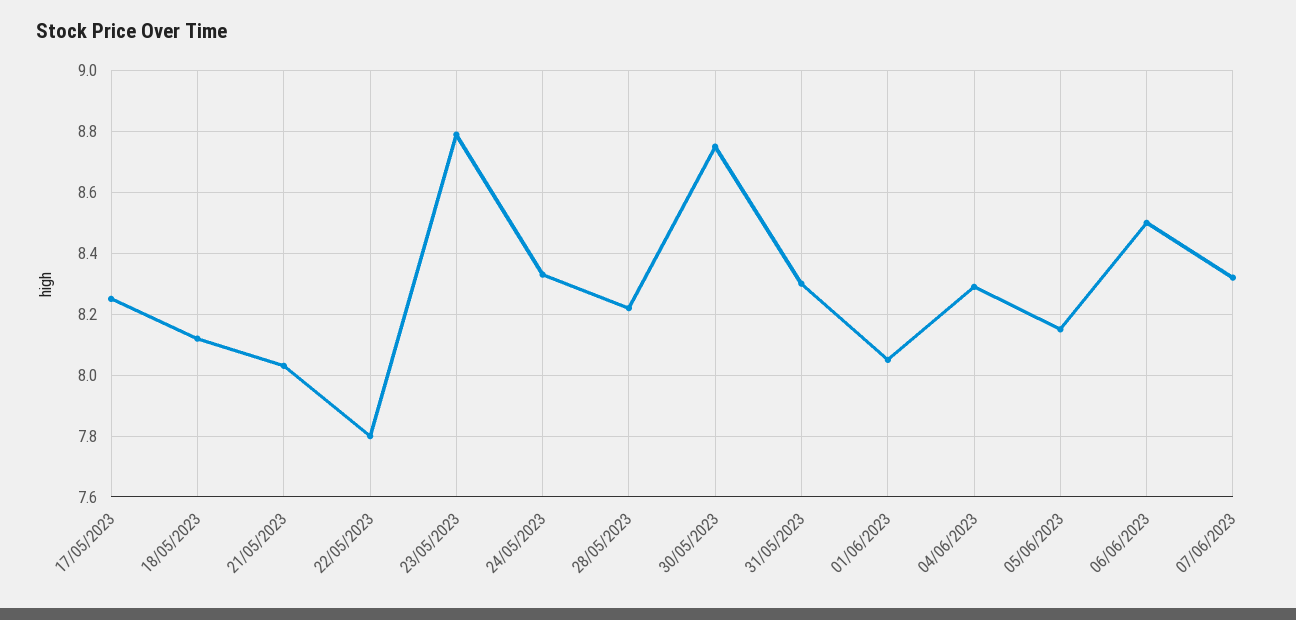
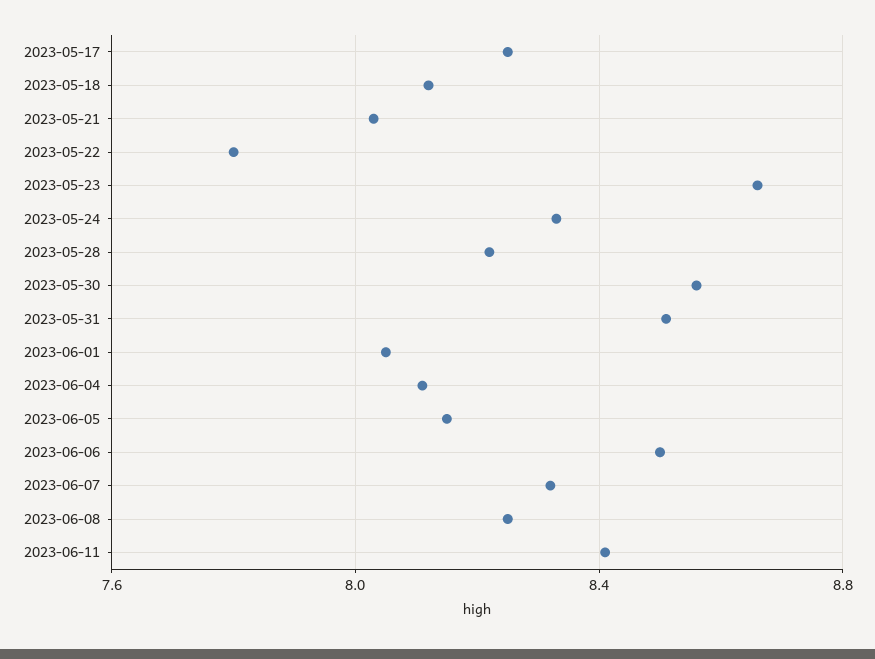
23/05/2023: 8.8 -> 8.65
30/05/2023: 8.75 -> 8.55
31/05/2023: 8.3 -> 8.5
04/06/2023: 8.3 -> 8.1
2023-06-08: none -> 8.25
2023-06-11: none -> 8.4

